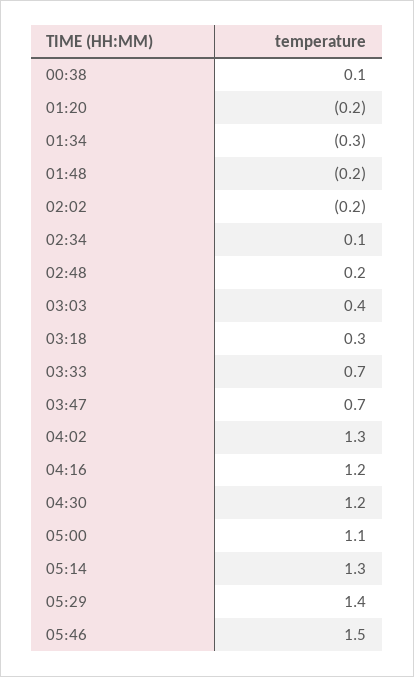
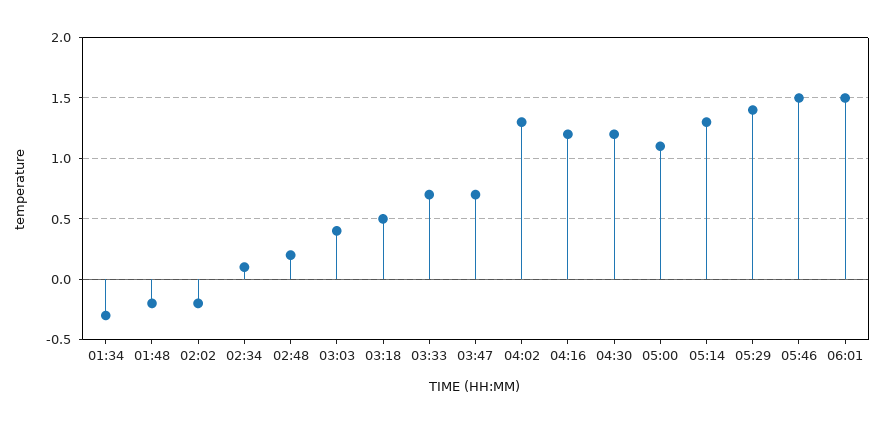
00:38: 0.1 -> none
01:20: -0.2 -> none
03:18: 0.3 -> 0.5
06:01: none -> 1.5

